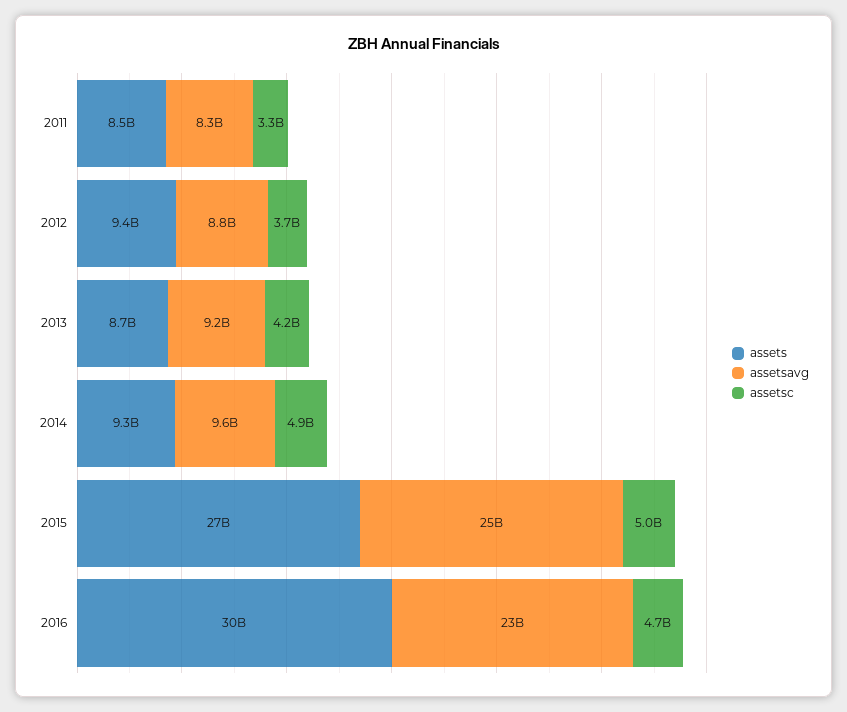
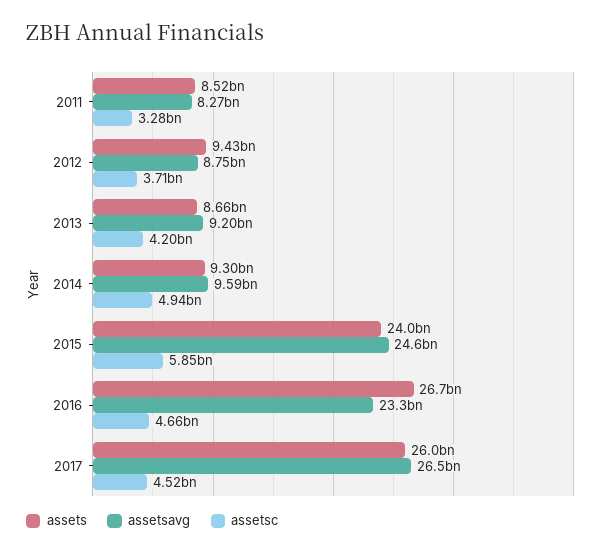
assets, 2015: 27000000000 -> 24000000000
assetsc, 2015: 5000000000 -> 5850000000
assets, 2016: 30000000000 -> 26700000000
assets, 2017: none -> 26000000000
assetsavg, 2017: none -> 26500000000
assetsc, 2017: none -> 4520000000

